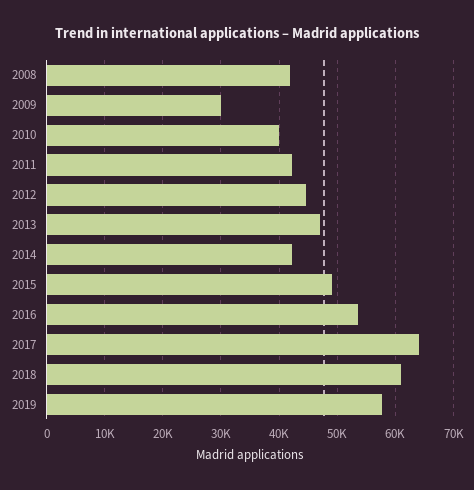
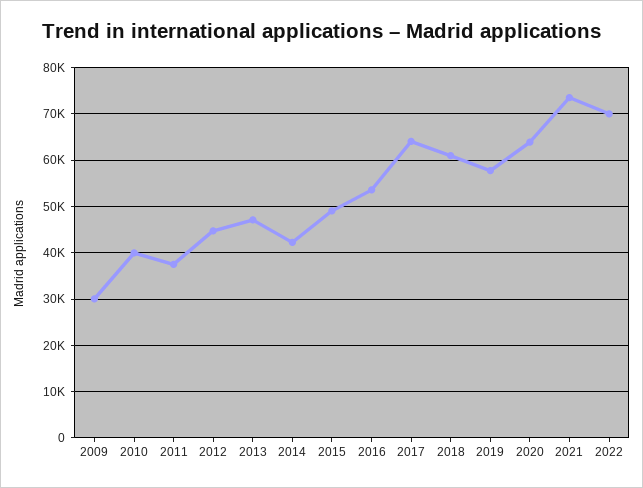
2008: 42000 -> none
2011: 42000 -> 38000
2020: none -> 64000
2021: none -> 74000
2022: none -> 70000

